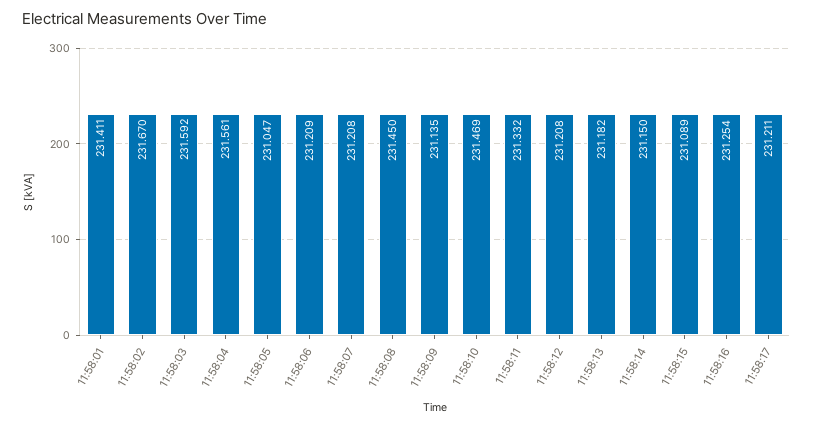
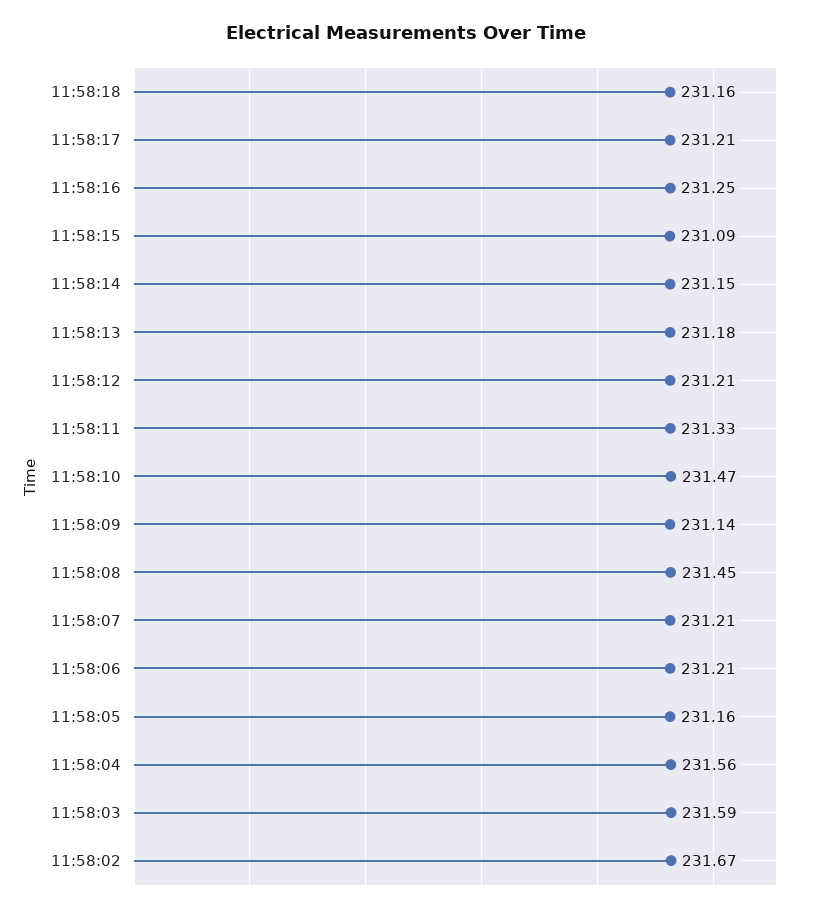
11:58:01: 231.411 -> none
11:58:05: 231.047 -> 231.16
11:58:18: none -> 231.16

